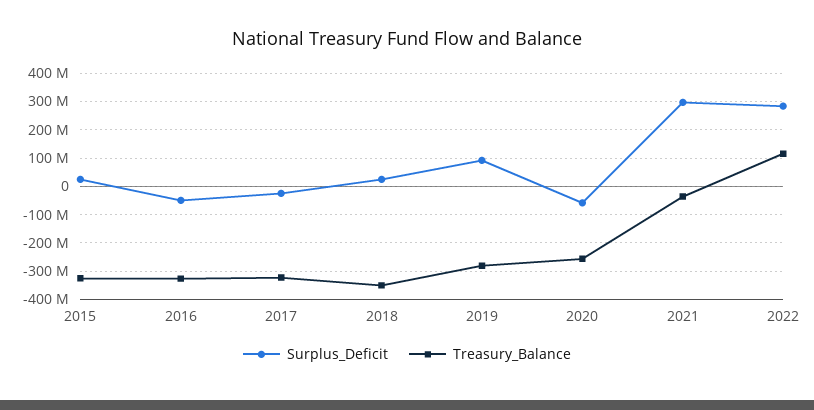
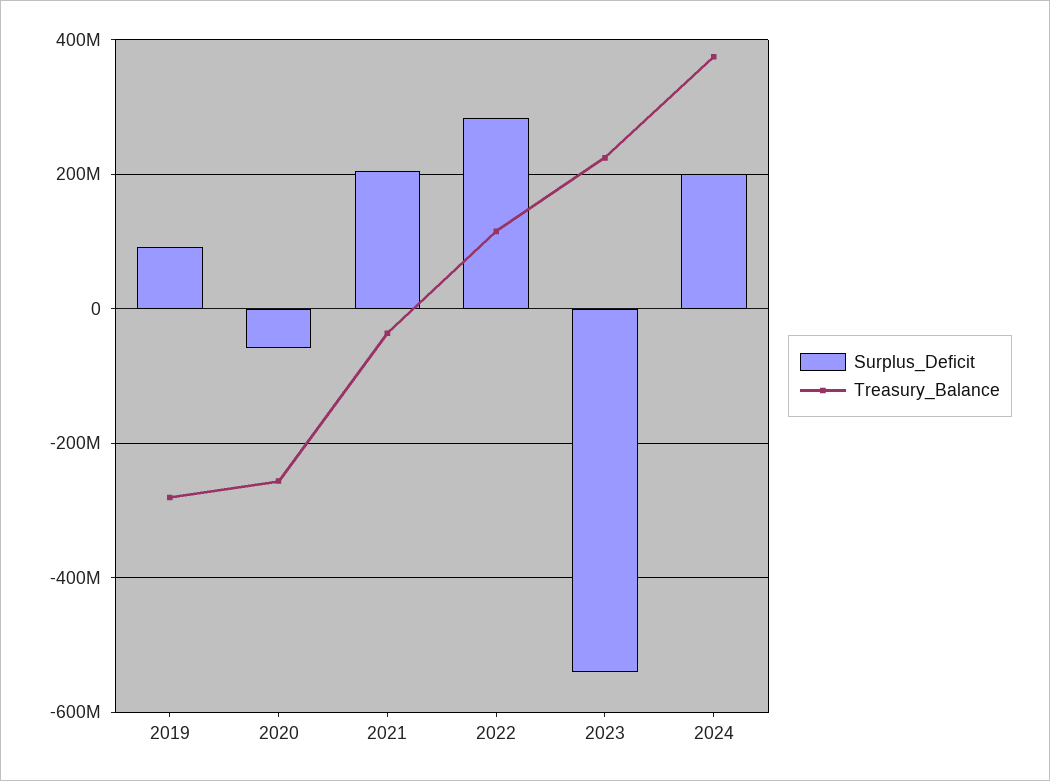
Surplus_Deficit, 2015: 25000000 -> none
Treasury_Balance, 2015: -325000000 -> none
Surplus_Deficit, 2016: -50000000 -> none
Treasury_Balance, 2016: -325000000 -> none
Surplus_Deficit, 2017: -25000000 -> none
Treasury_Balance, 2017: -325000000 -> none
Surplus_Deficit, 2018: 25000000 -> none
Treasury_Balance, 2018: -350000000 -> none
Surplus_Deficit, 2021: 300000000 -> 200000000
Surplus_Deficit, 2023: none -> -540000000
Treasury_Balance, 2023: none -> 220000000
Surplus_Deficit, 2024: none -> 200000000
Treasury_Balance, 2024: none -> 380000000

